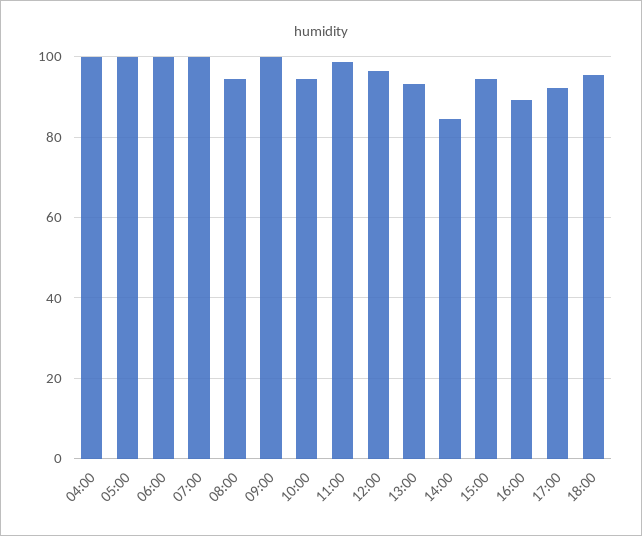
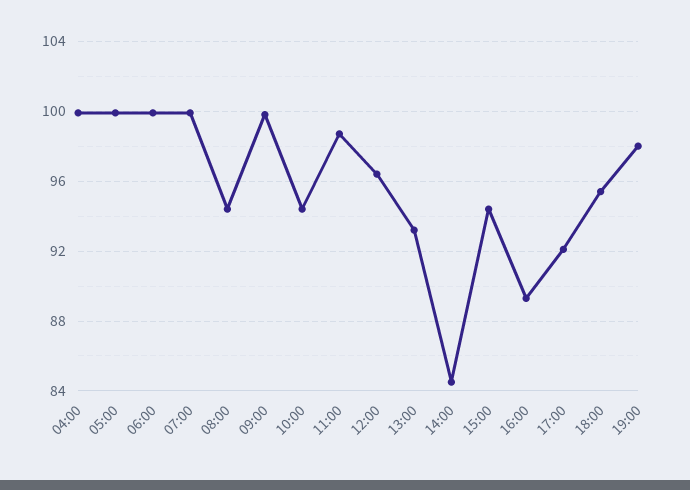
19:00: none -> 98

